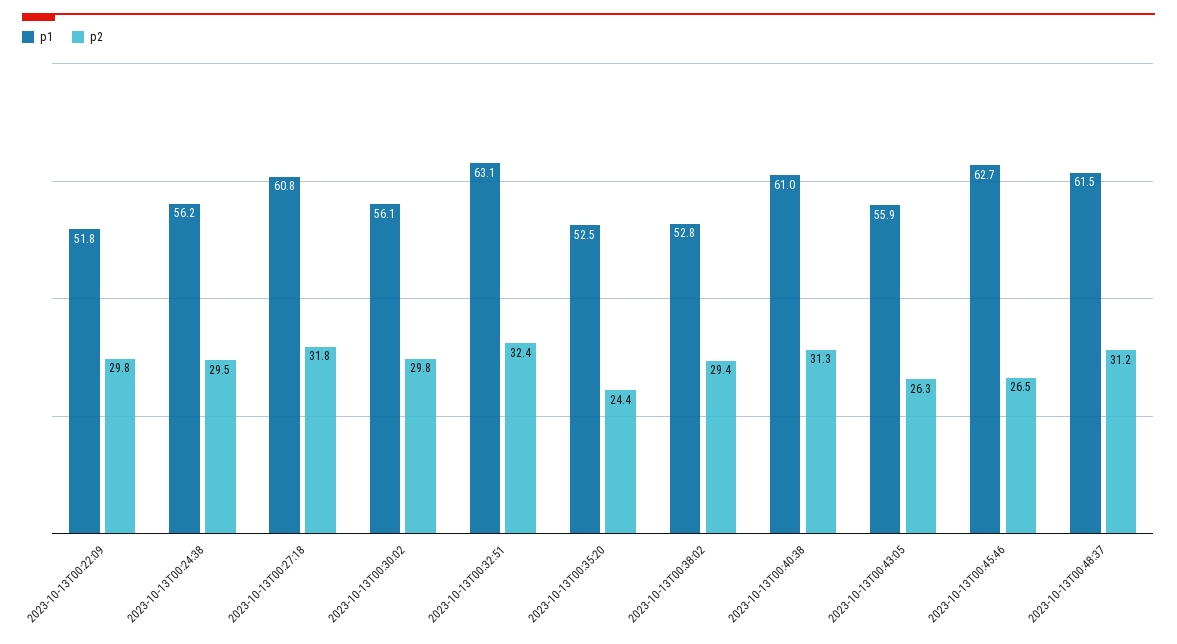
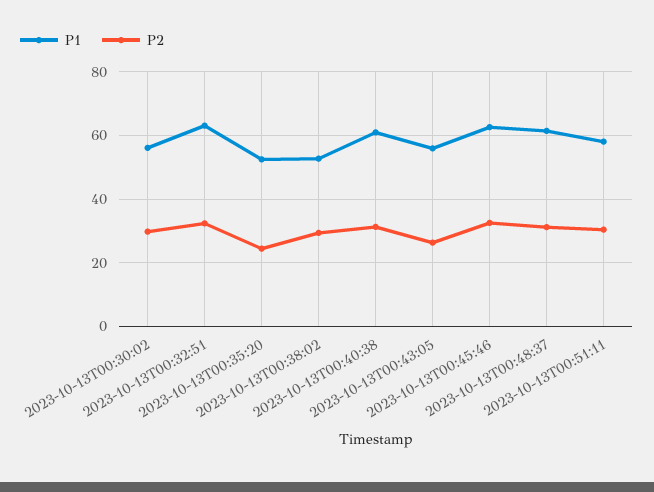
p1, 2023-10-13T00:22:09: 51.8 -> none
p2, 2023-10-13T00:22:09: 29.8 -> none
p1, 2023-10-13T00:24:38: 56.2 -> none
p2, 2023-10-13T00:24:38: 29.5 -> none
p1, 2023-10-13T00:27:18: 60.8 -> none
p2, 2023-10-13T00:27:18: 31.8 -> none
p2, 2023-10-13T00:45:46: 26.5 -> 32
p1, 2023-10-13T00:51:11: none -> 58
p2, 2023-10-13T00:51:11: none -> 30

